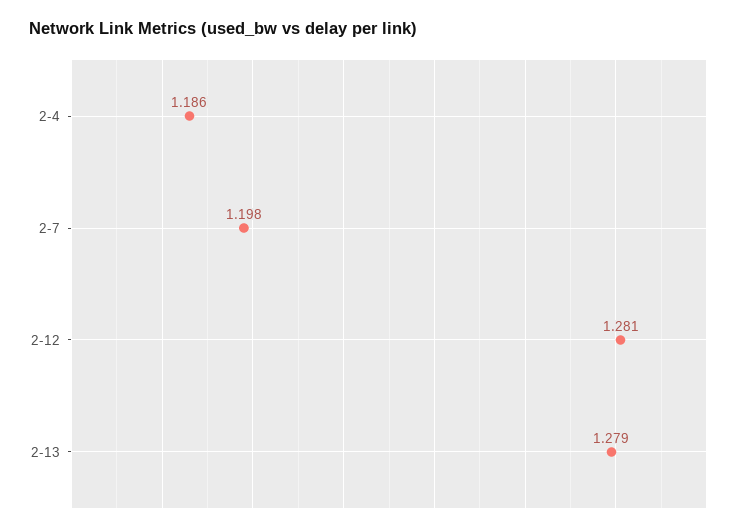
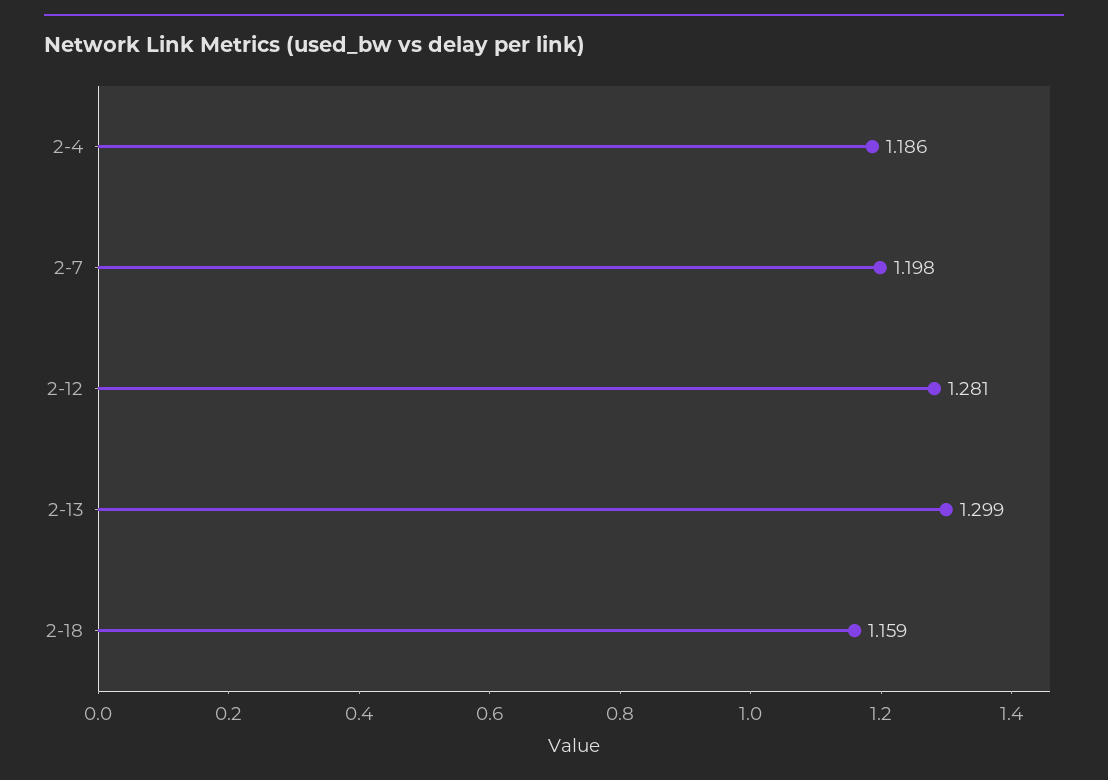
2-13: 1.279 -> 1.299
2-18: none -> 1.159

